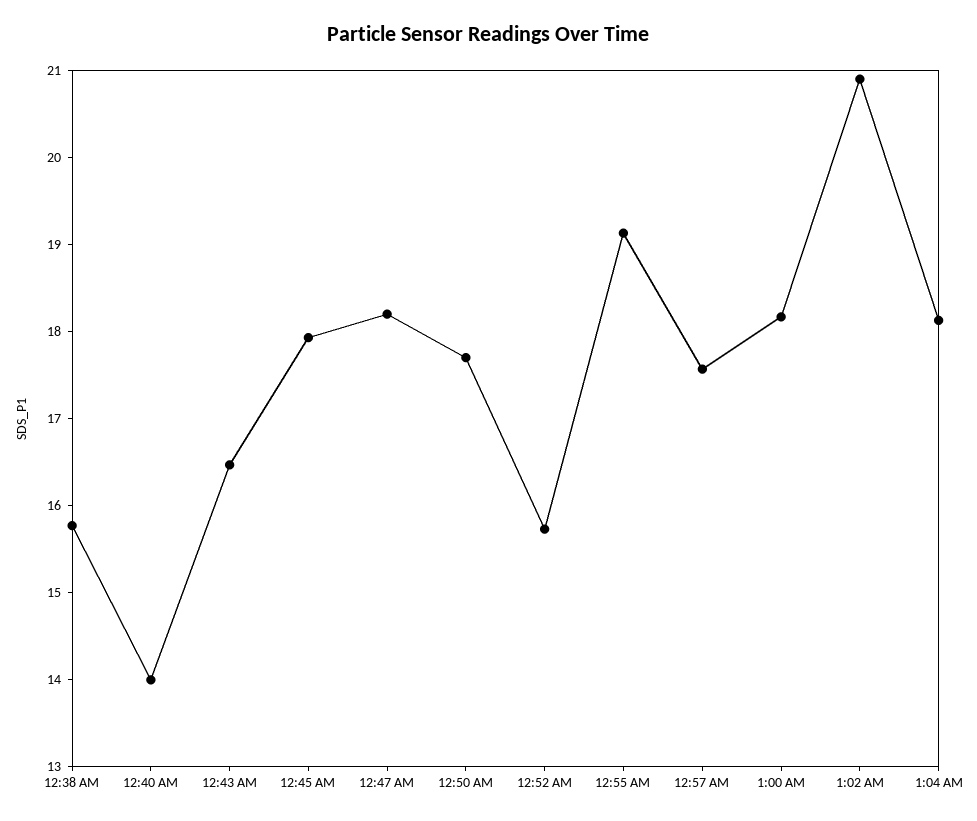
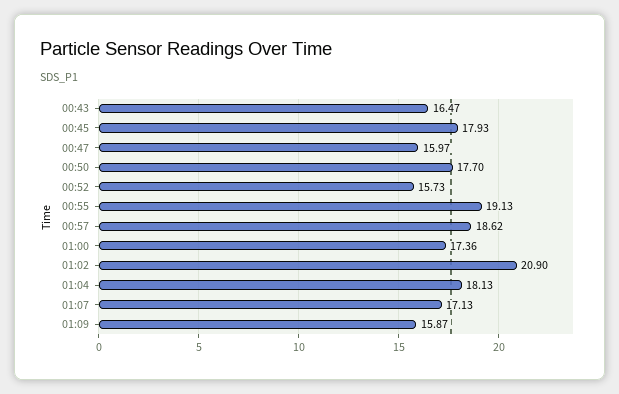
12:38 AM: 15.8 -> none
12:40 AM: 14 -> none
12:47 AM: 18.2 -> 15.97
12:57 AM: 17.6 -> 18.62
1:00 AM: 18.2 -> 17.36
01:07: none -> 17.13
01:09: none -> 15.87

